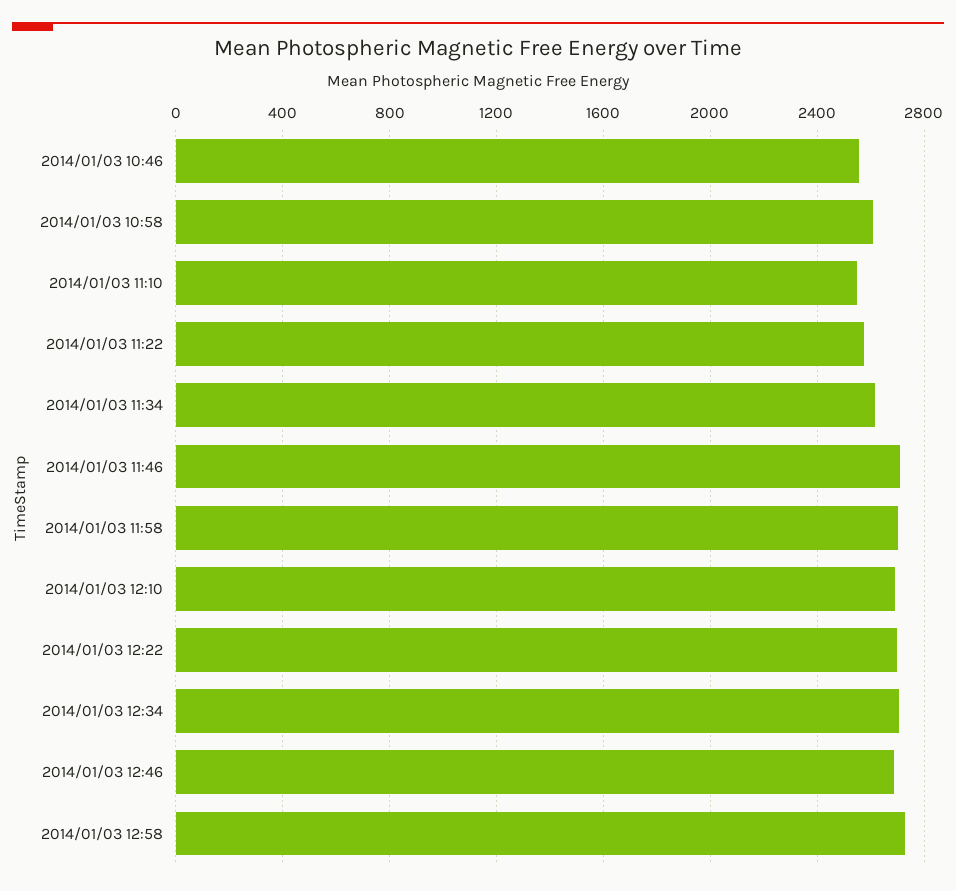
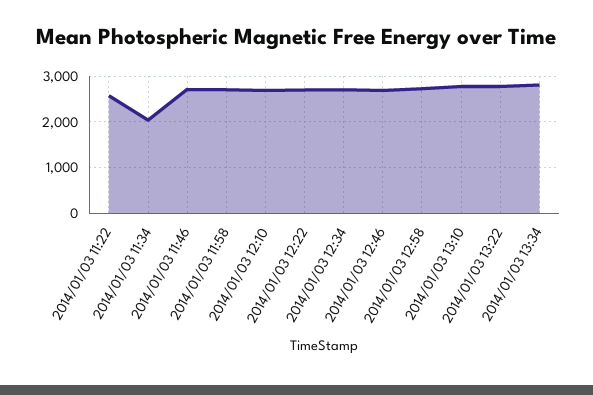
2014/01/03 10:46: 2550 -> none
2014/01/03 10:58: 2600 -> none
2014/01/03 11:10: 2550 -> none
2014/01/03 11:34: 2600 -> 2000
2014/01/03 13:10: none -> 2800
2014/01/03 13:22: none -> 2800
2014/01/03 13:34: none -> 2800

